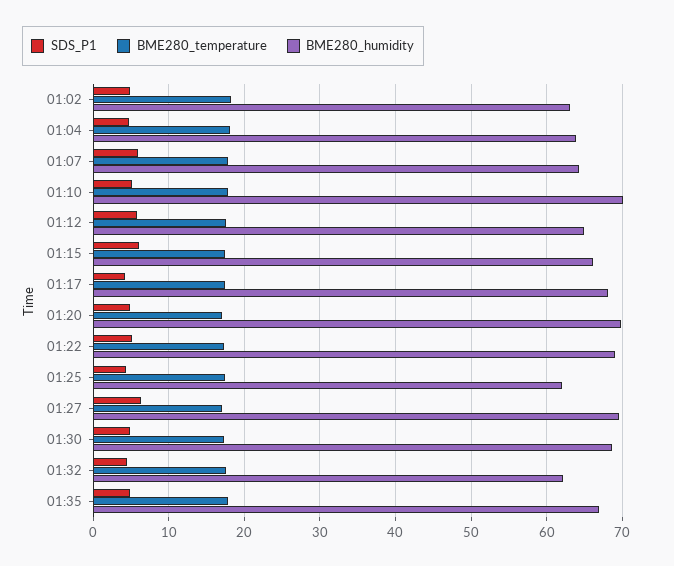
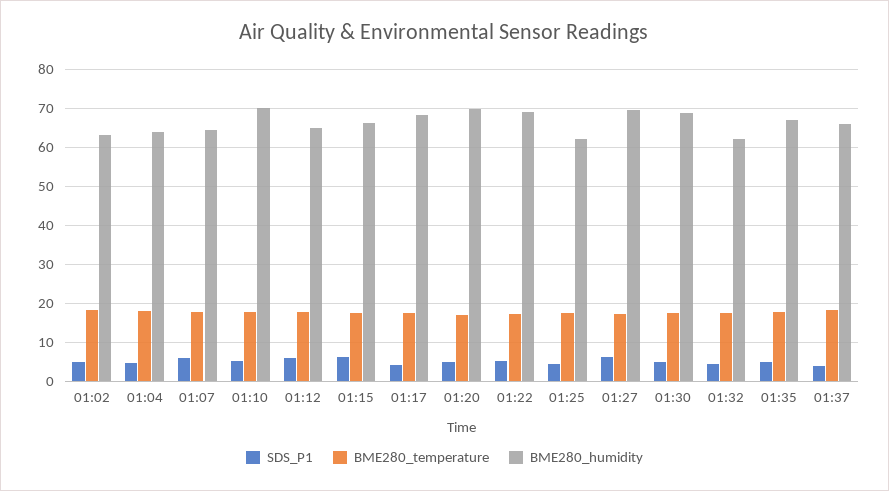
SDS_P1, 01:37: none -> 4
BME280_temperature, 01:37: none -> 18
BME280_humidity, 01:37: none -> 66

